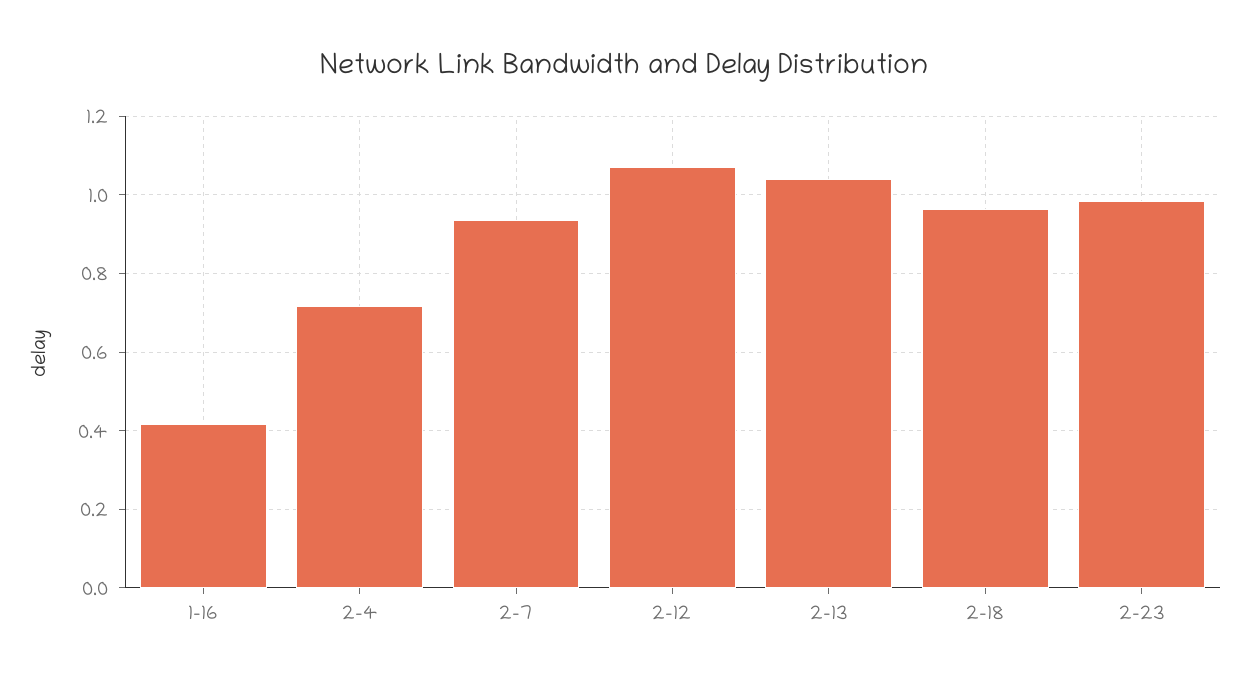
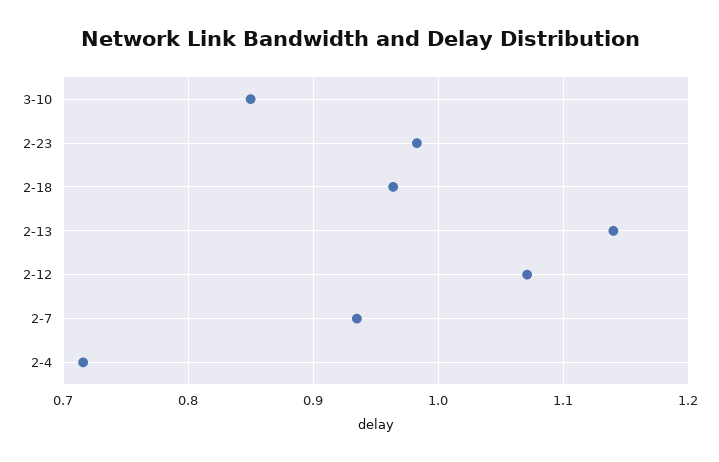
1-16: 0.42 -> none
2-13: 1.04 -> 1.14
3-10: none -> 0.85

